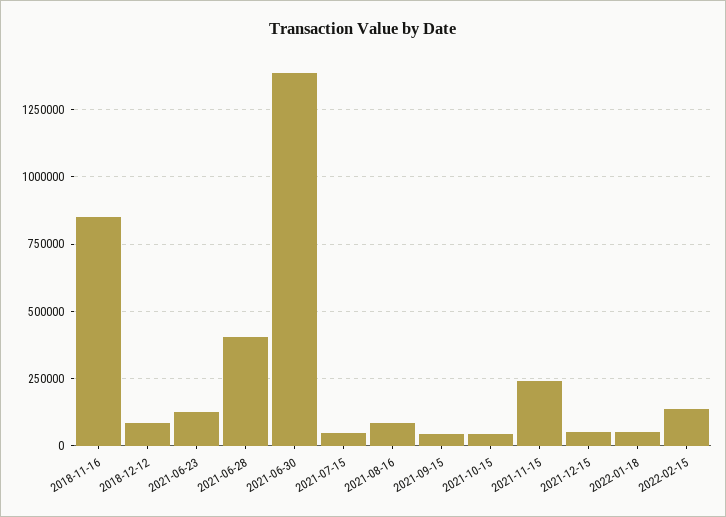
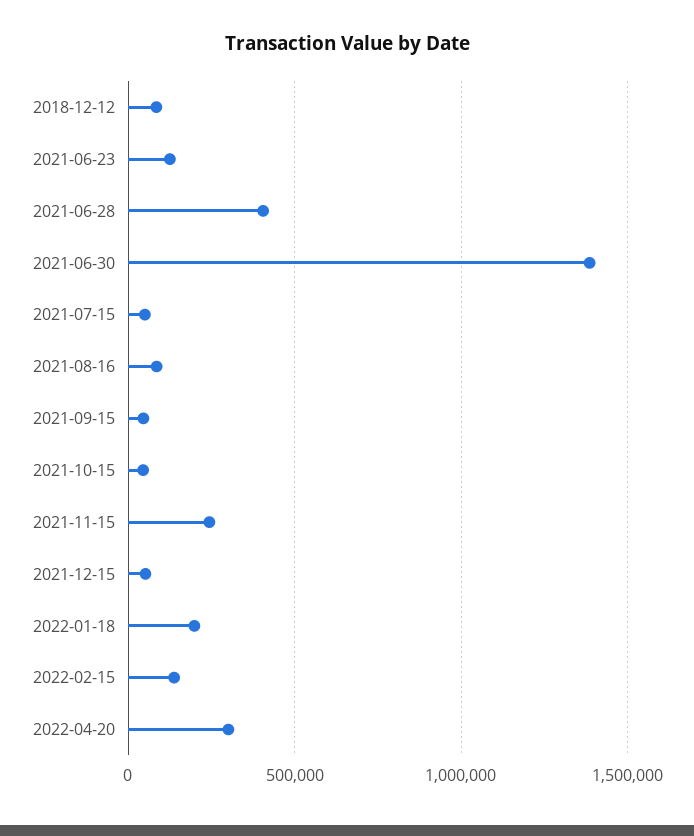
2018-11-16: 850000 -> none
2022-01-18: 50000 -> 200000
2022-04-20: none -> 300000

